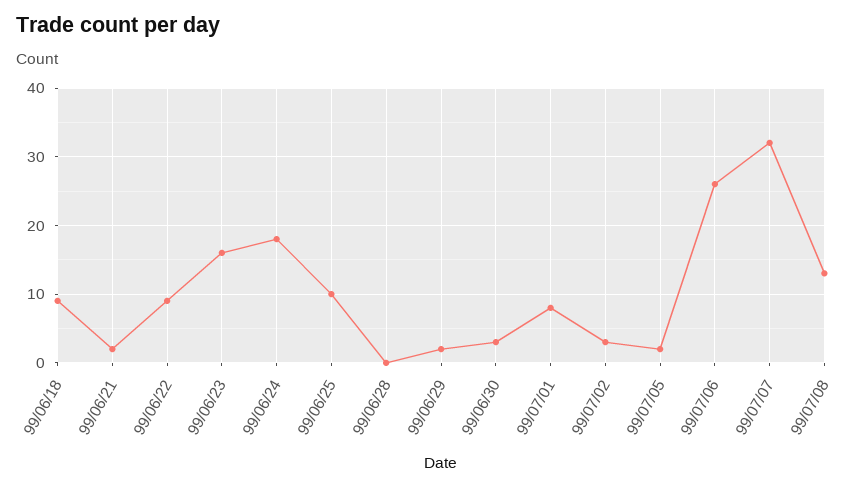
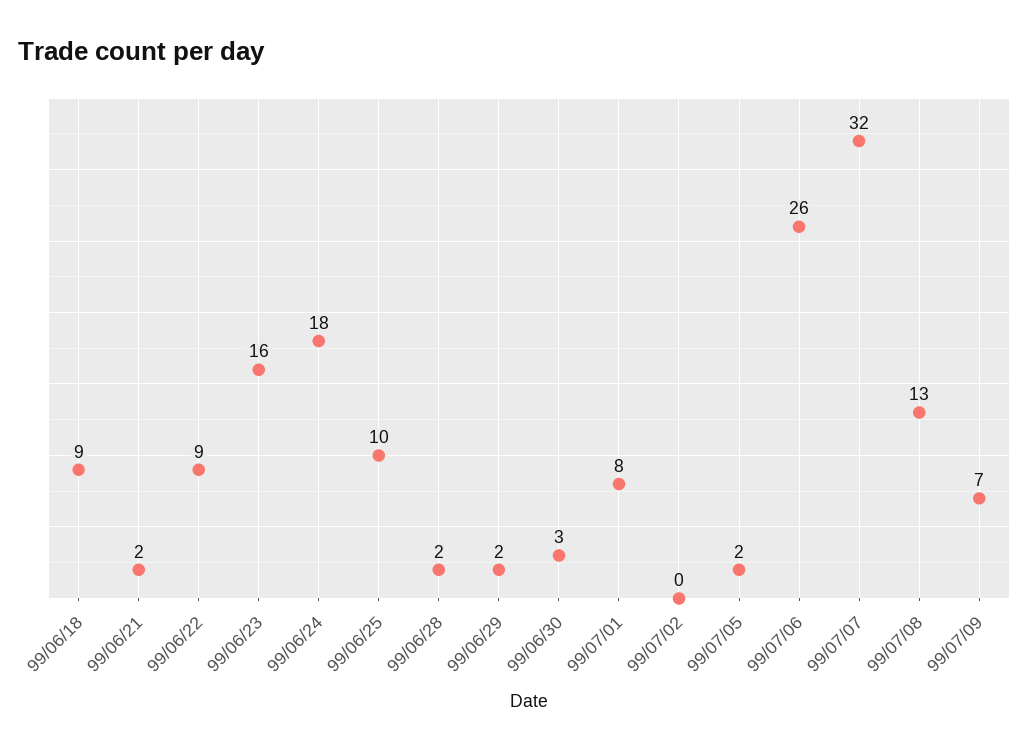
99/06/28: 0 -> 2
99/07/02: 3 -> 0
99/07/09: none -> 7

